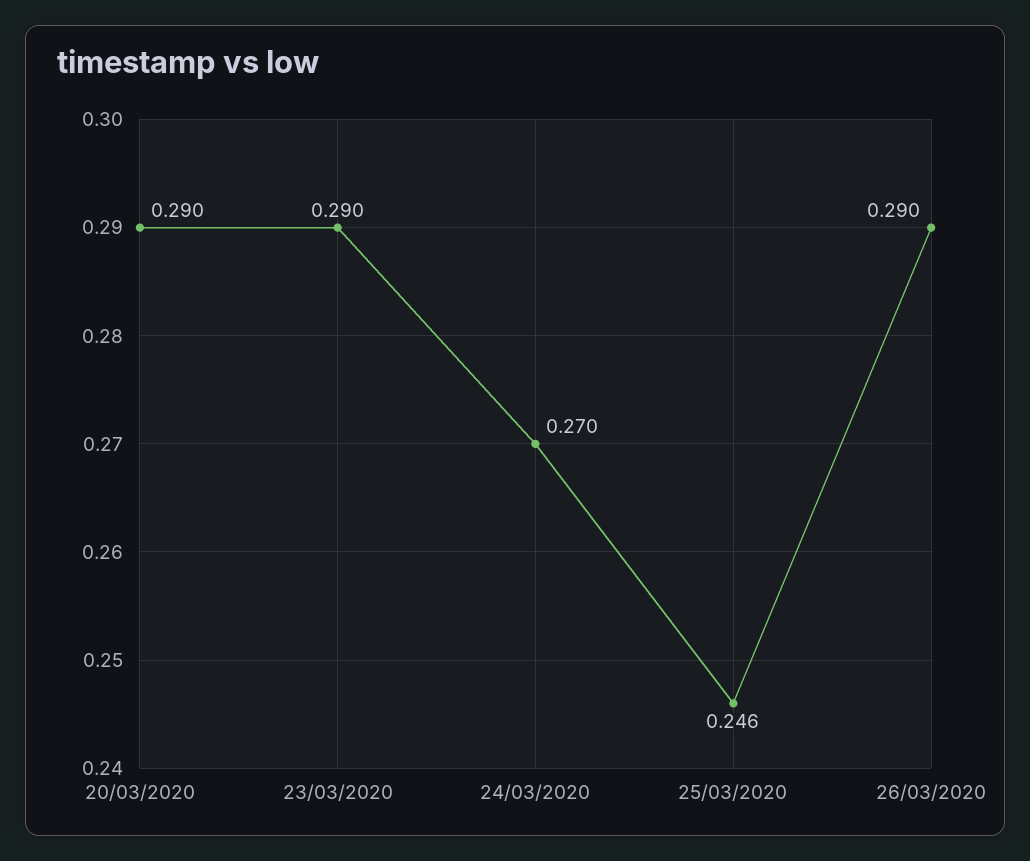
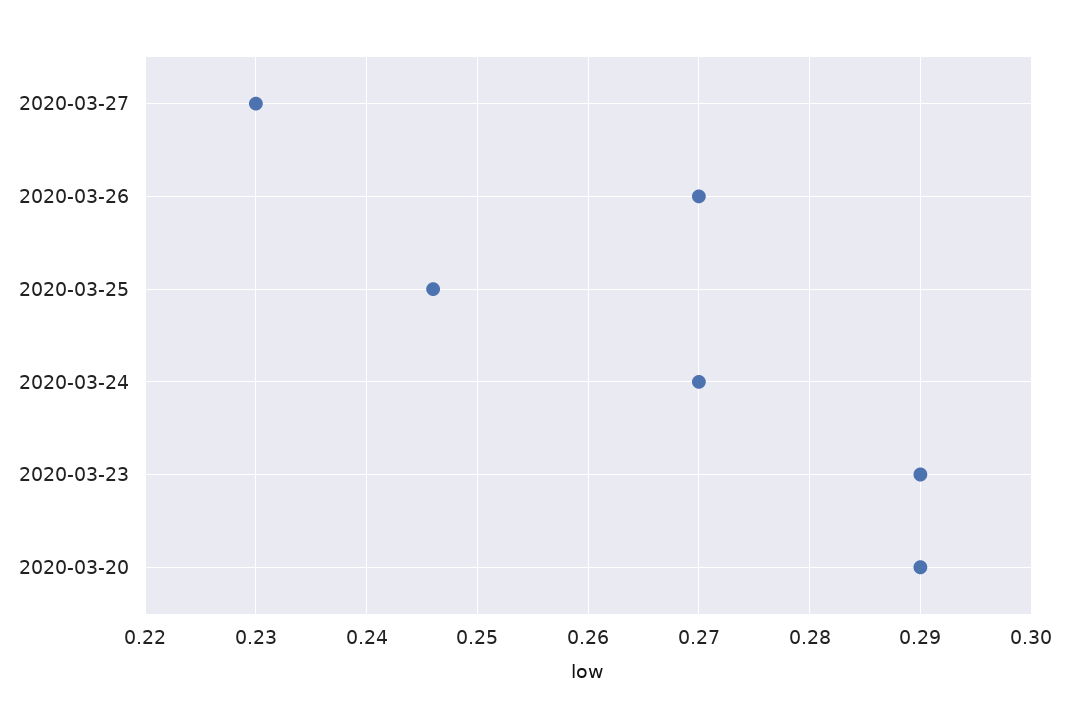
26/03/2020: 0.29 -> 0.27
2020-03-27: none -> 0.23

